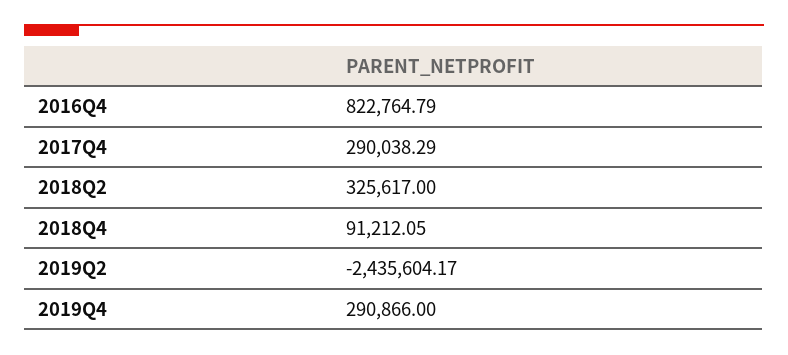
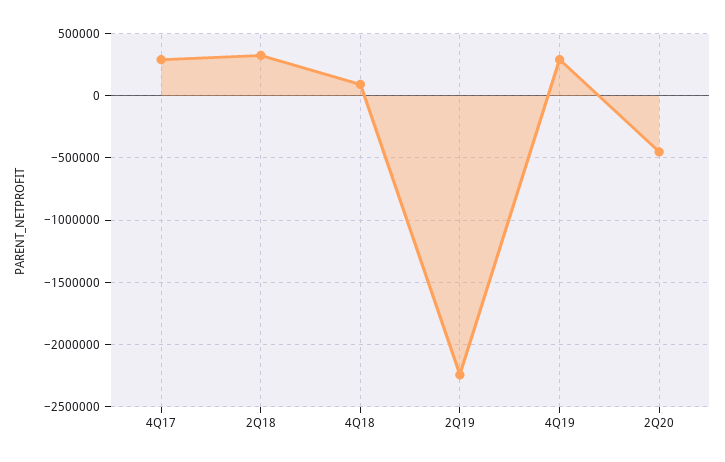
2016Q4: 822764.79 -> none
2019Q2: -2435604.17 -> -2250000
2Q20: none -> -450000

